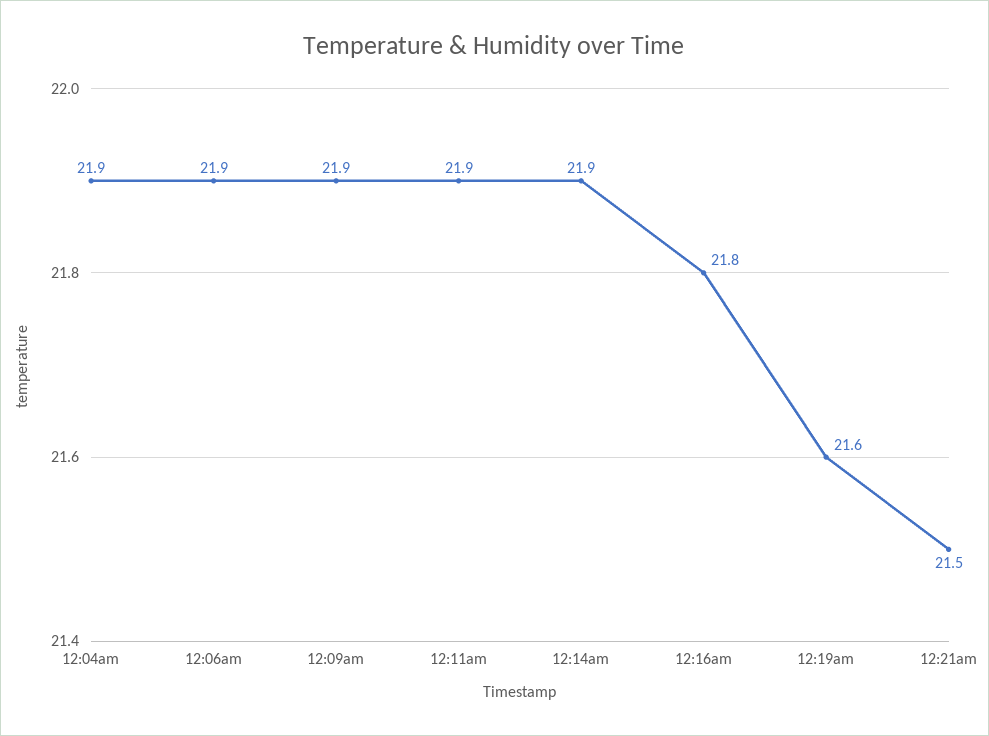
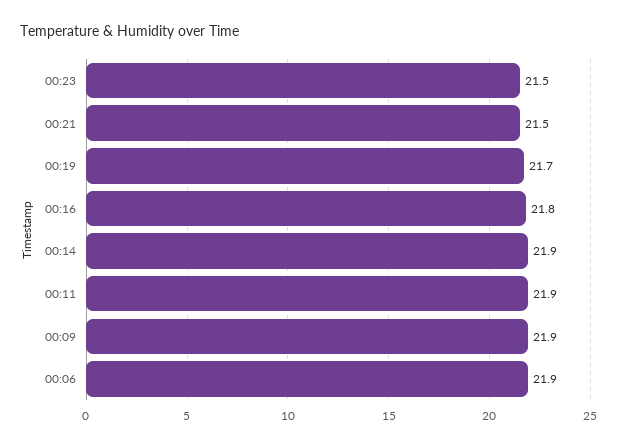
12:04am: 21.9 -> none
12:19am: 21.6 -> 21.7
00:23: none -> 21.5

